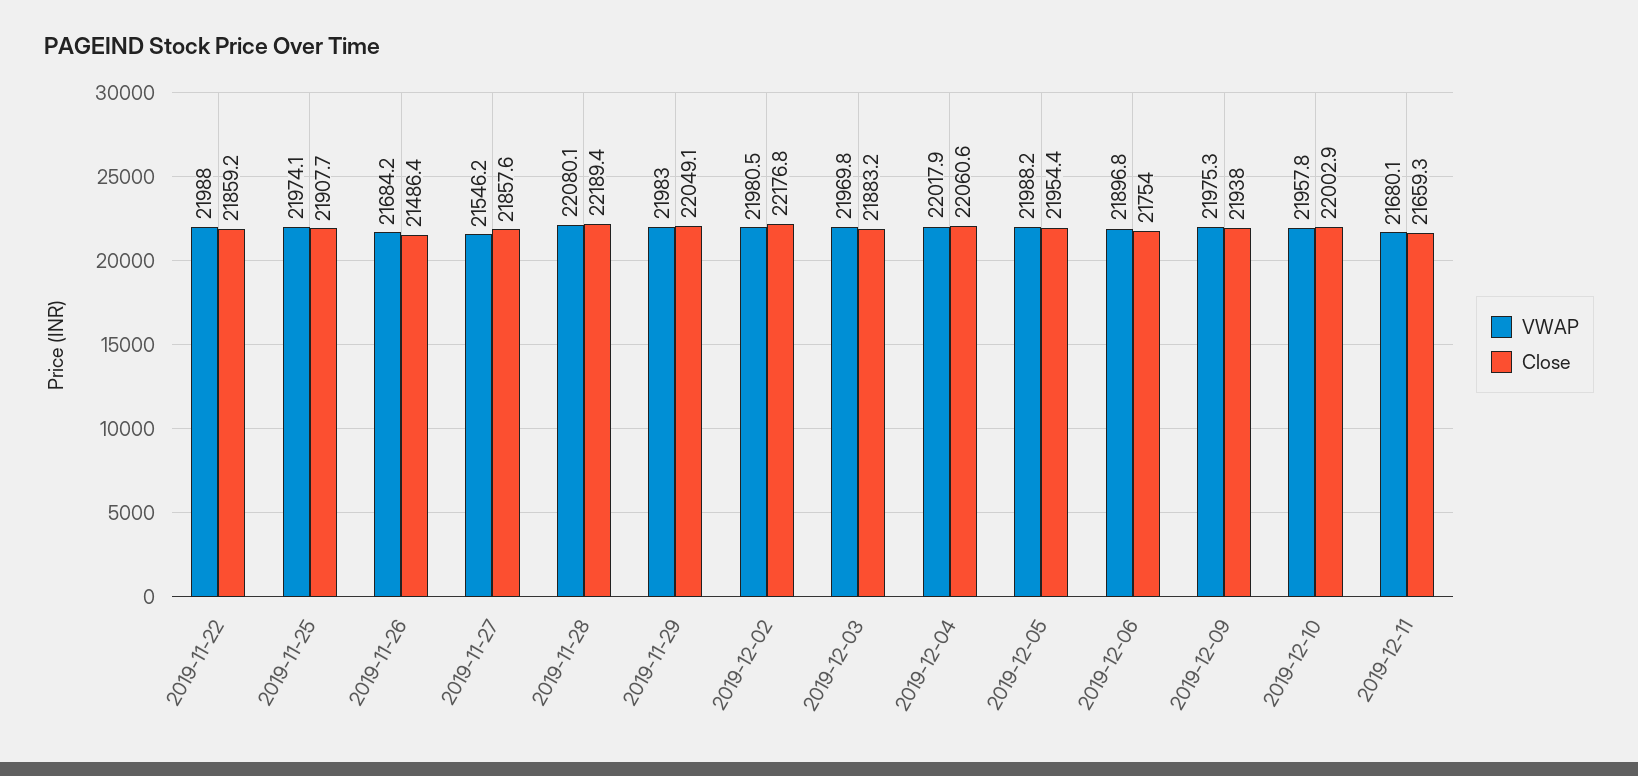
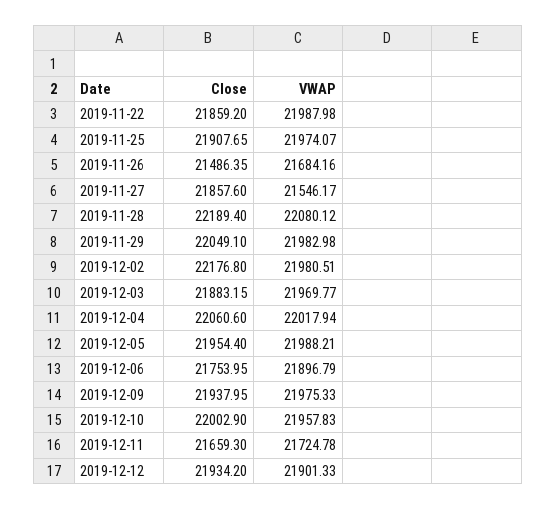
VWAP, 2019-12-11: 21680.1 -> 21724.78
Close, 2019-12-12: none -> 21934.2
VWAP, 2019-12-12: none -> 21901.33

